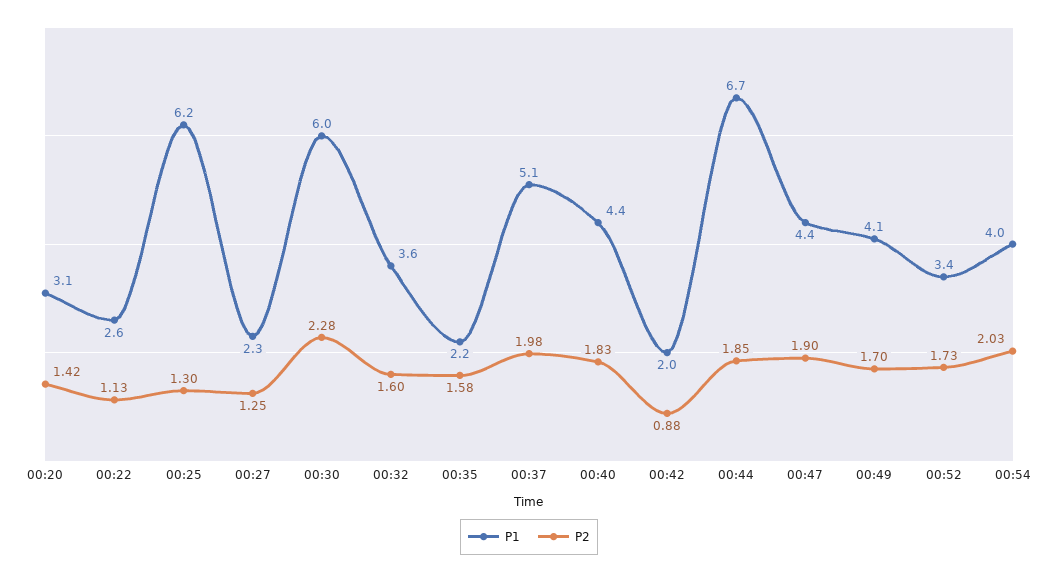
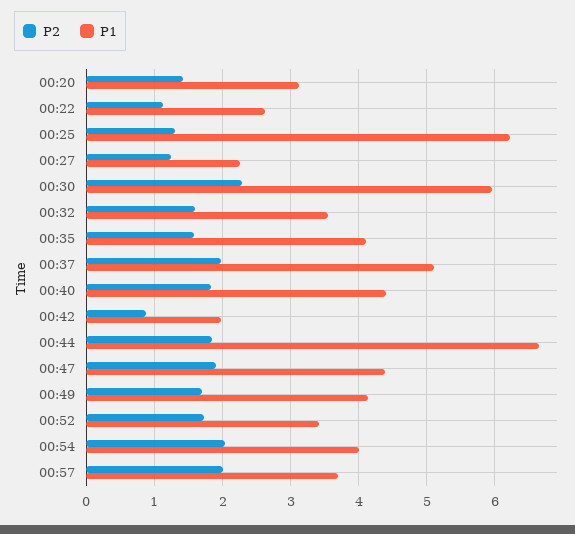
P1, 00:35: 2.2 -> 4.1
P2, 00:57: none -> 2
P1, 00:57: none -> 3.7

